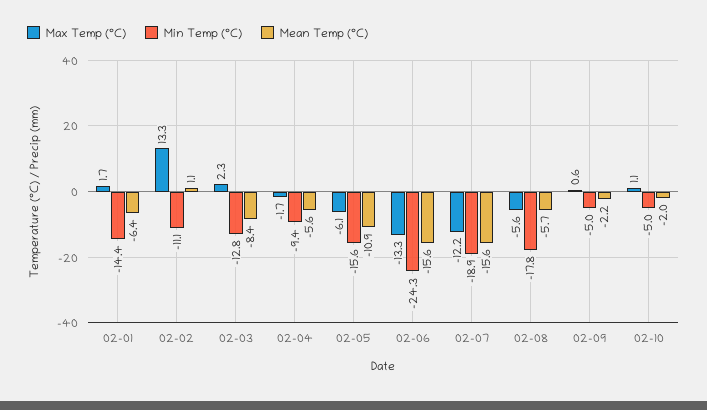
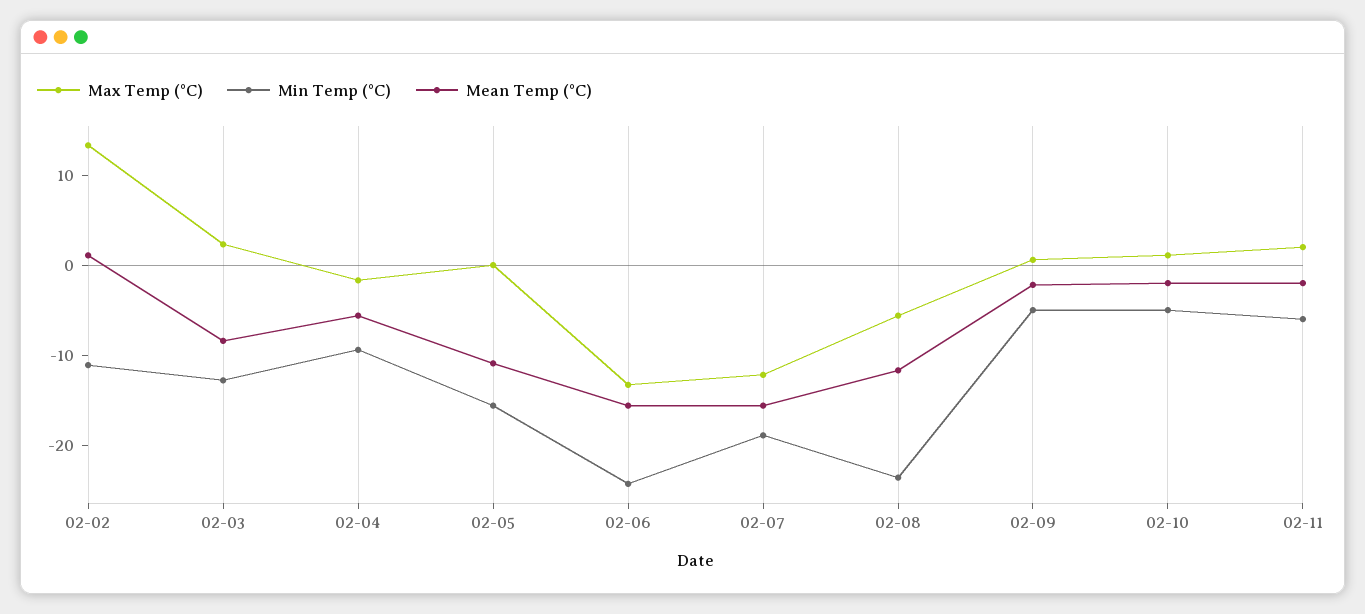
Max Temp (°C), 02-01: 1.7 -> none
Min Temp (°C), 02-01: -14.4 -> none
Mean Temp (°C), 02-01: -6.4 -> none
Max Temp (°C), 02-05: -6.1 -> 0
Min Temp (°C), 02-08: -17.8 -> -24
Mean Temp (°C), 02-08: -5.7 -> -12
Max Temp (°C), 02-11: none -> 2
Min Temp (°C), 02-11: none -> -6
Mean Temp (°C), 02-11: none -> -2

